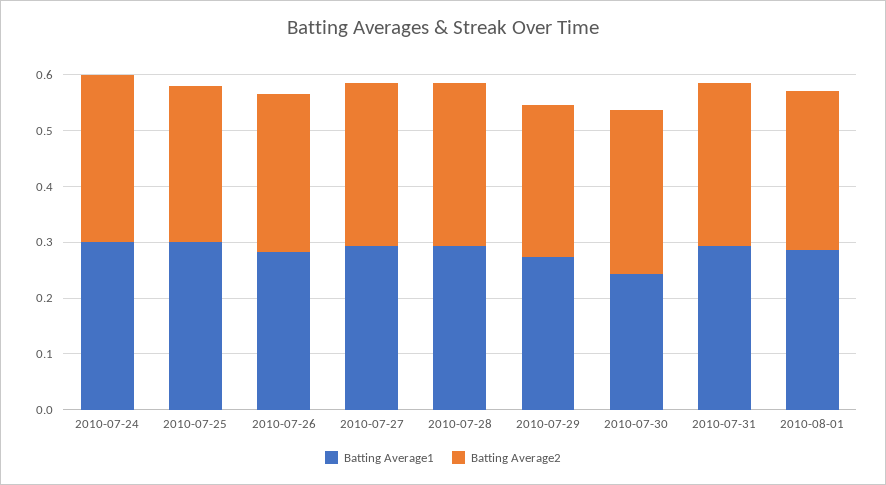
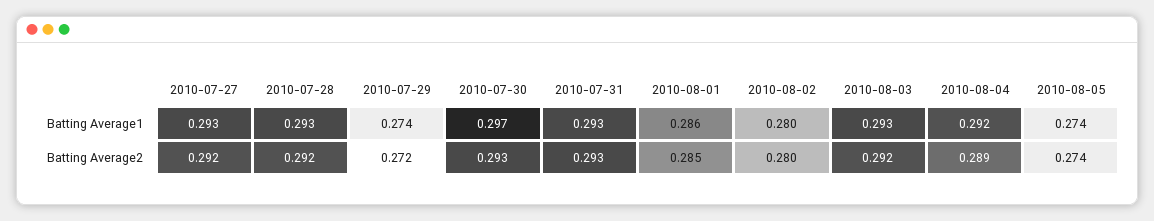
Batting Average1, 2010-07-24: 0.3 -> none
Batting Average2, 2010-07-24: 0.3 -> none
Batting Average1, 2010-07-25: 0.3 -> none
Batting Average2, 2010-07-25: 0.28 -> none
Batting Average1, 2010-07-26: 0.28 -> none
Batting Average2, 2010-07-26: 0.28 -> none
Batting Average1, 2010-07-30: 0.24 -> 0.297
Batting Average1, 2010-08-02: none -> 0.28
Batting Average1, 2010-08-03: none -> 0.293
Batting Average1, 2010-08-04: none -> 0.292
Batting Average1, 2010-08-05: none -> 0.274
Batting Average2, 2010-08-02: none -> 0.28
Batting Average2, 2010-08-03: none -> 0.292
Batting Average2, 2010-08-04: none -> 0.289
Batting Average2, 2010-08-05: none -> 0.274

